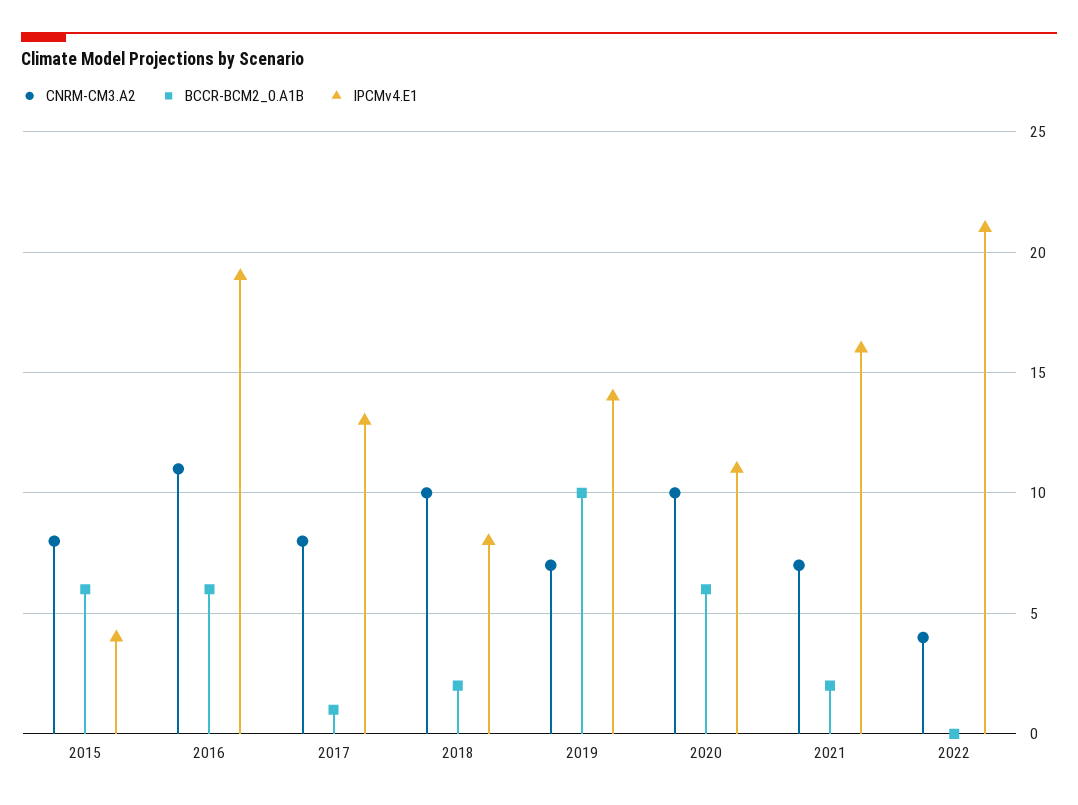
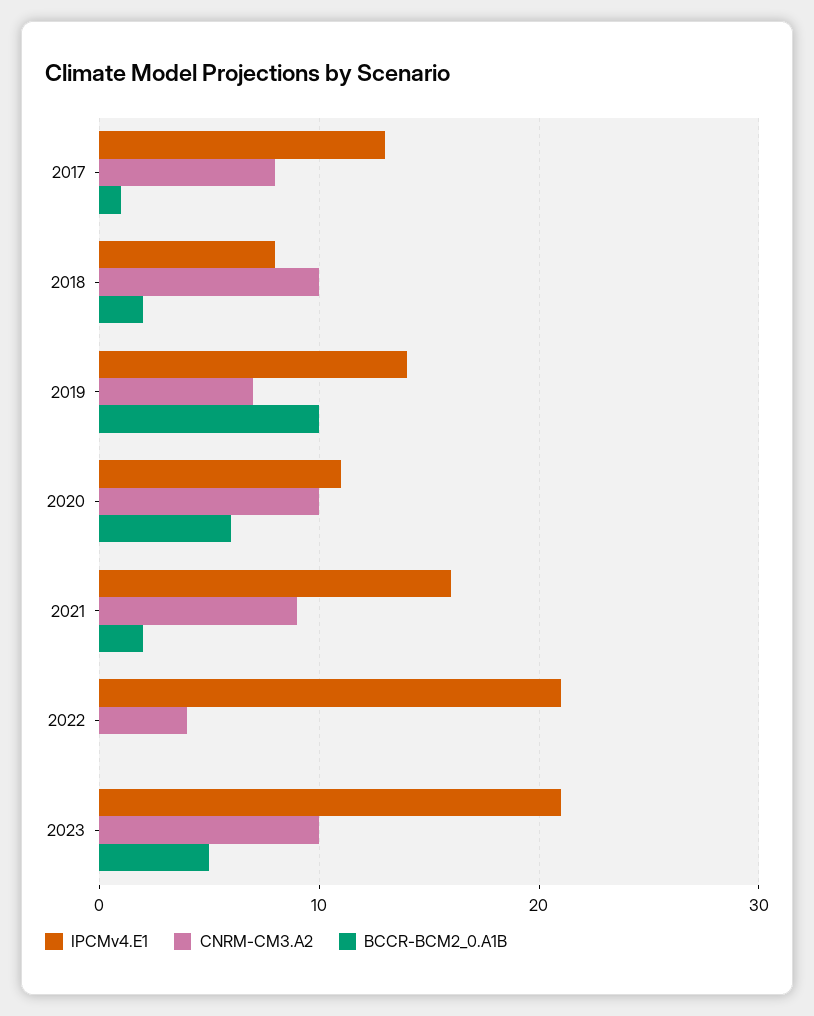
CNRM-CM3.A2, 2015: 8 -> none
BCCR-BCM2_0.A1B, 2015: 6 -> none
IPCMv4.E1, 2015: 4 -> none
CNRM-CM3.A2, 2016: 11 -> none
BCCR-BCM2_0.A1B, 2016: 6 -> none
IPCMv4.E1, 2016: 19 -> none
CNRM-CM3.A2, 2021: 7 -> 9
IPCMv4.E1, 2023: none -> 21
CNRM-CM3.A2, 2023: none -> 10
BCCR-BCM2_0.A1B, 2023: none -> 5

